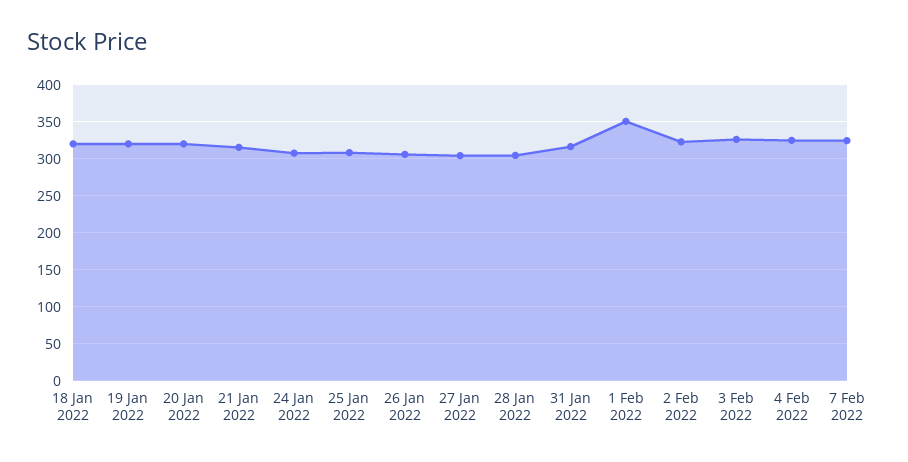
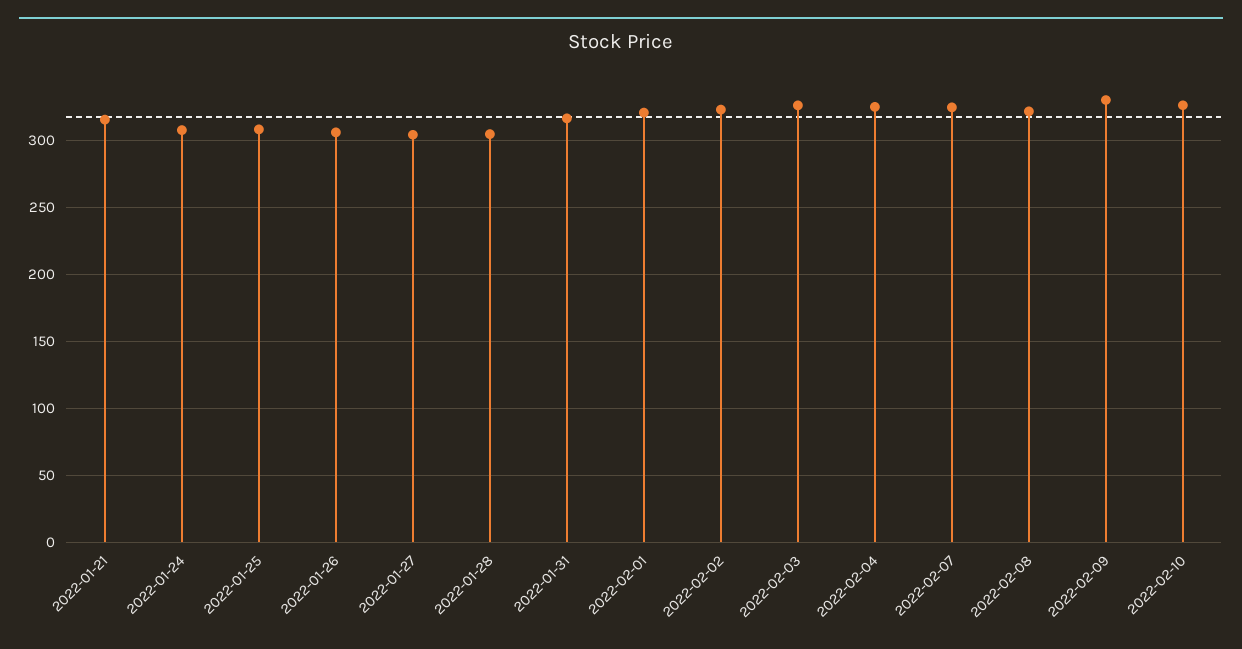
18 Jan 2022: 320 -> none
19 Jan 2022: 320 -> none
20 Jan 2022: 320 -> none
1 Feb 2022: 350 -> 320
2022-02-08: none -> 320
2022-02-09: none -> 330
2022-02-10: none -> 325

